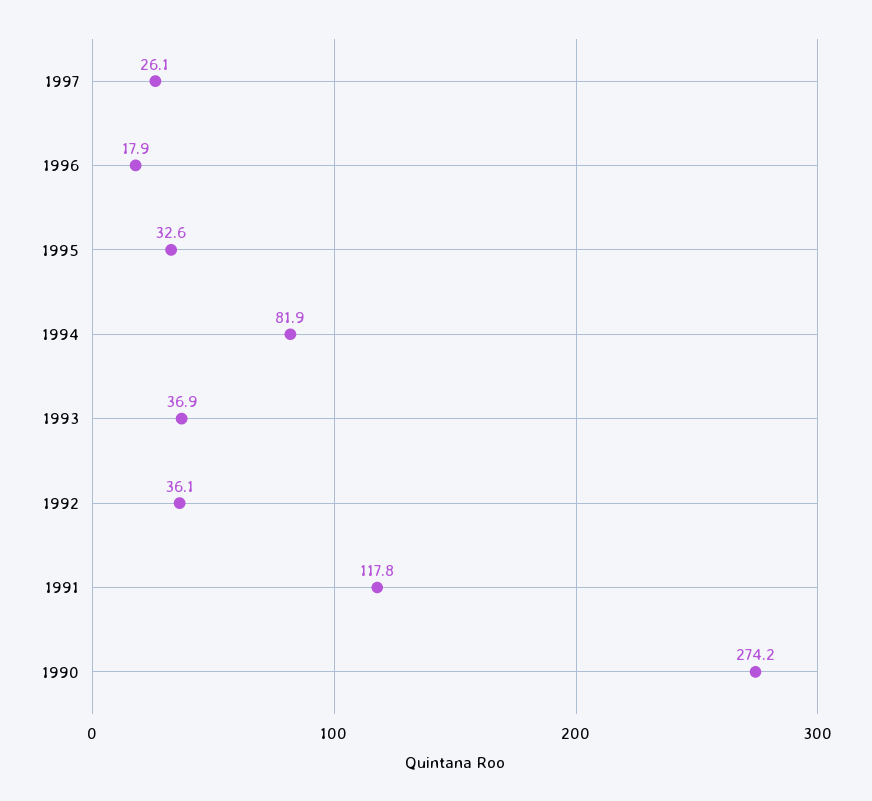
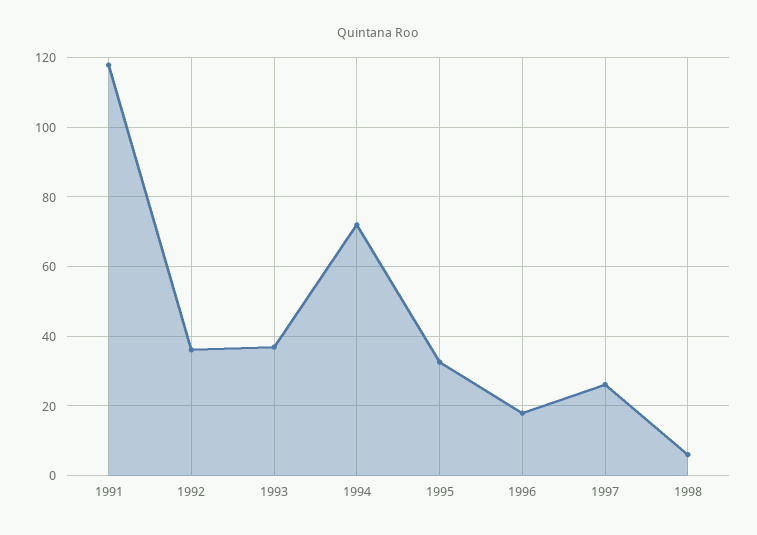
1994: 81.9 -> 72
1990: 274.2 -> none
1998: none -> 6

